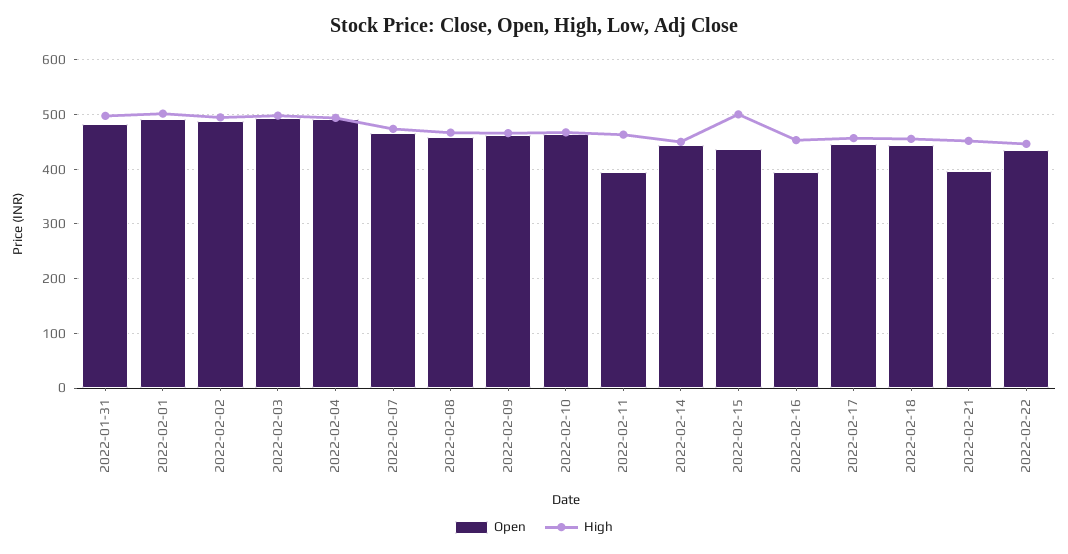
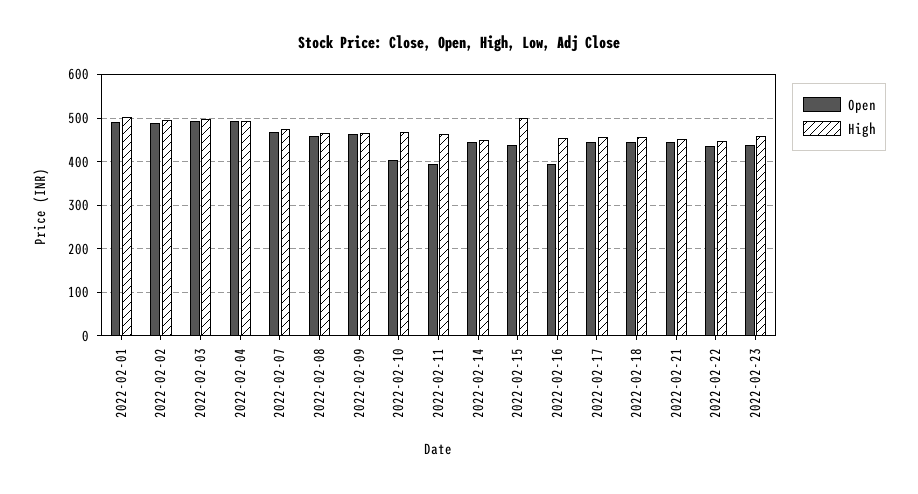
Open, 2022-01-31: 480 -> none
High, 2022-01-31: 500 -> none
Open, 2022-02-10: 460 -> 400
Open, 2022-02-21: 400 -> 440
Open, 2022-02-23: none -> 440
High, 2022-02-23: none -> 460

